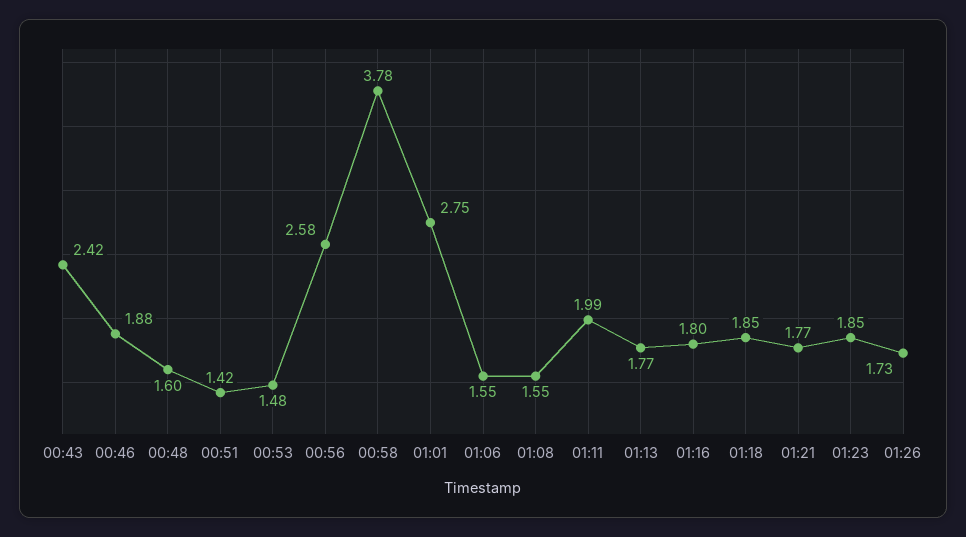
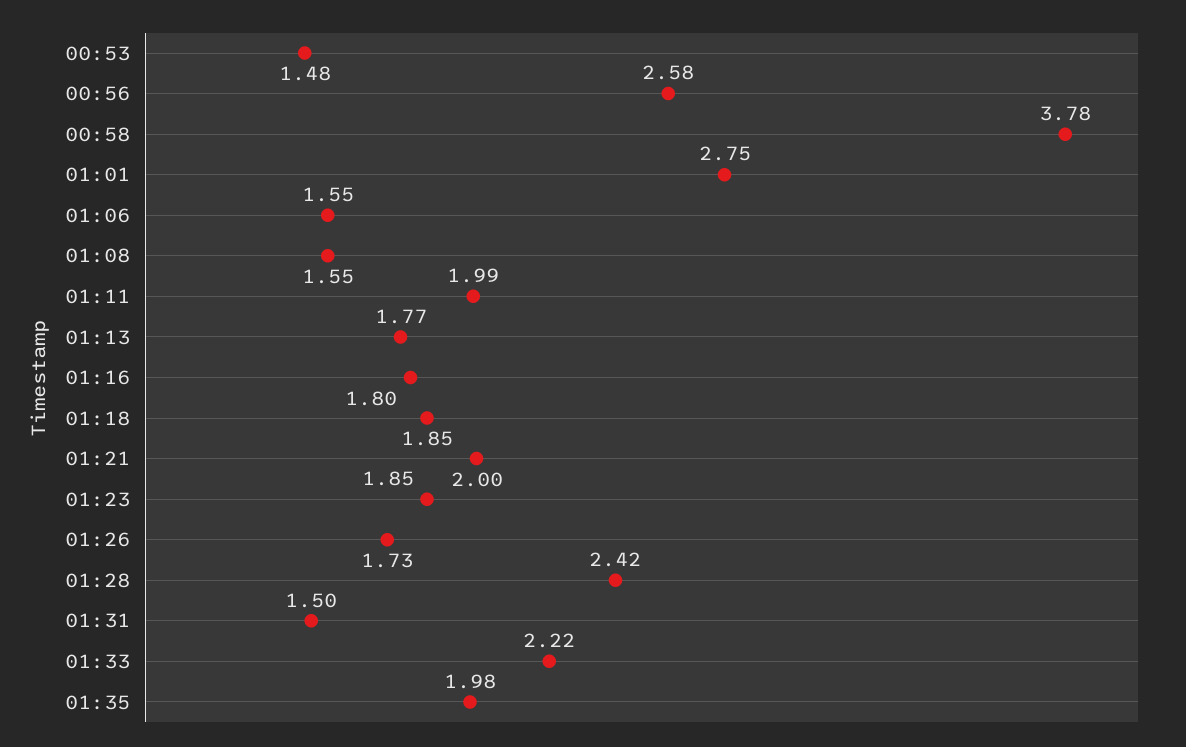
00:43: 2.42 -> none
00:46: 1.88 -> none
00:48: 1.6 -> none
00:51: 1.42 -> none
01:21: 1.77 -> 2
01:28: none -> 2.42
01:31: none -> 1.5
01:33: none -> 2.22
01:35: none -> 1.98

